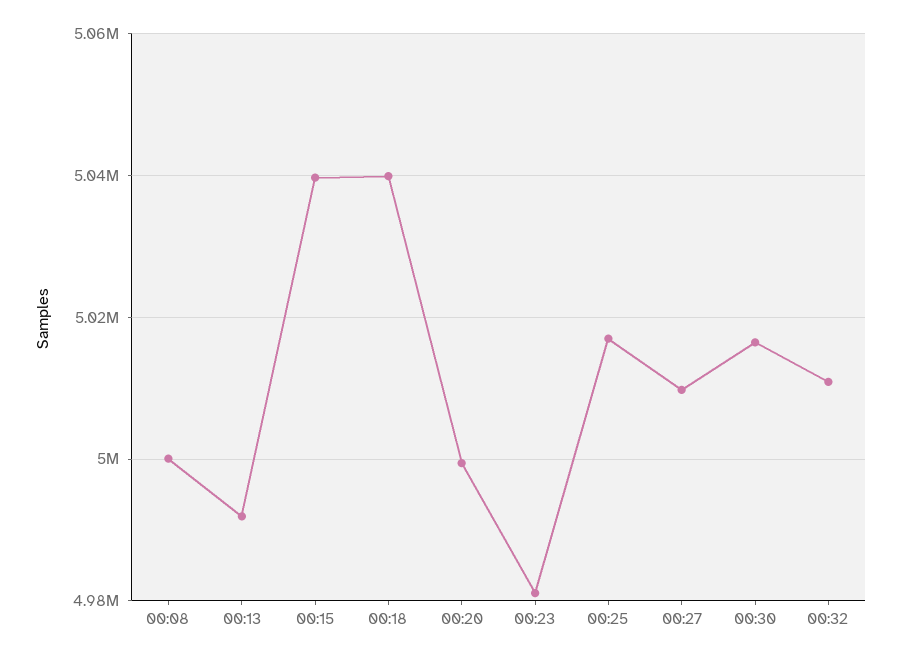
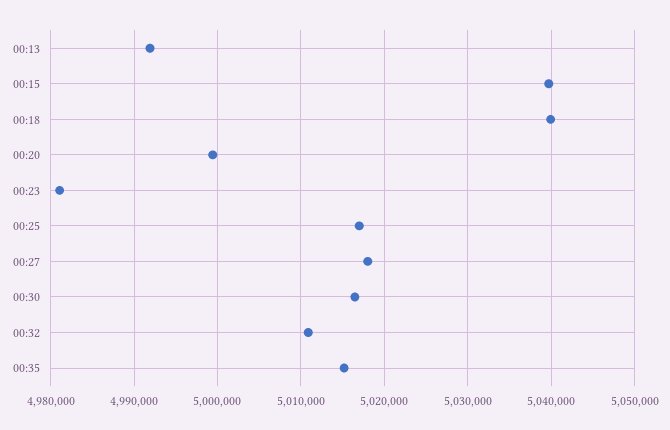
00:08: 5000000 -> none
00:27: 5010000 -> 5018000
00:35: none -> 5015000

